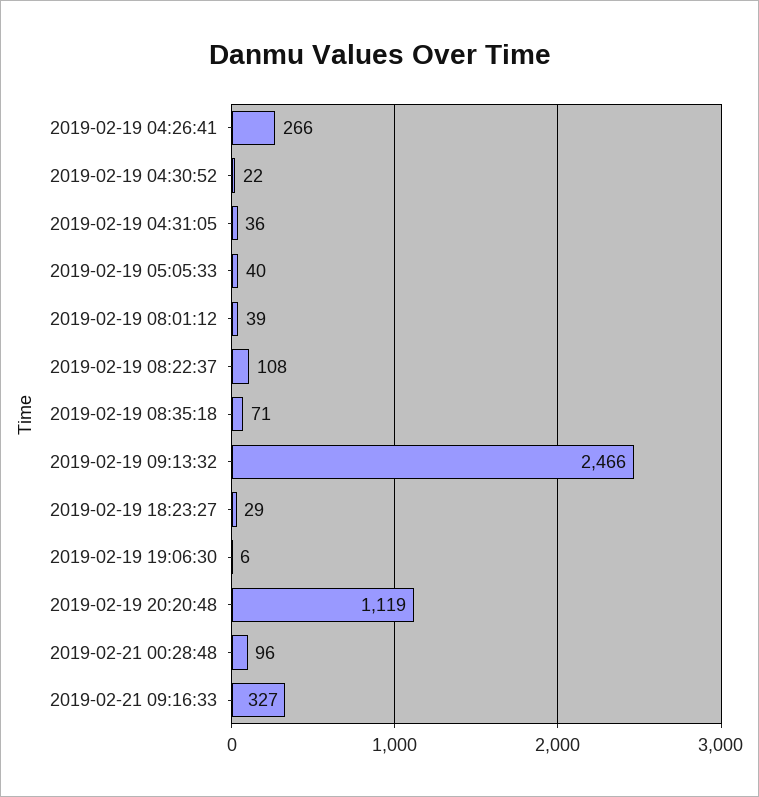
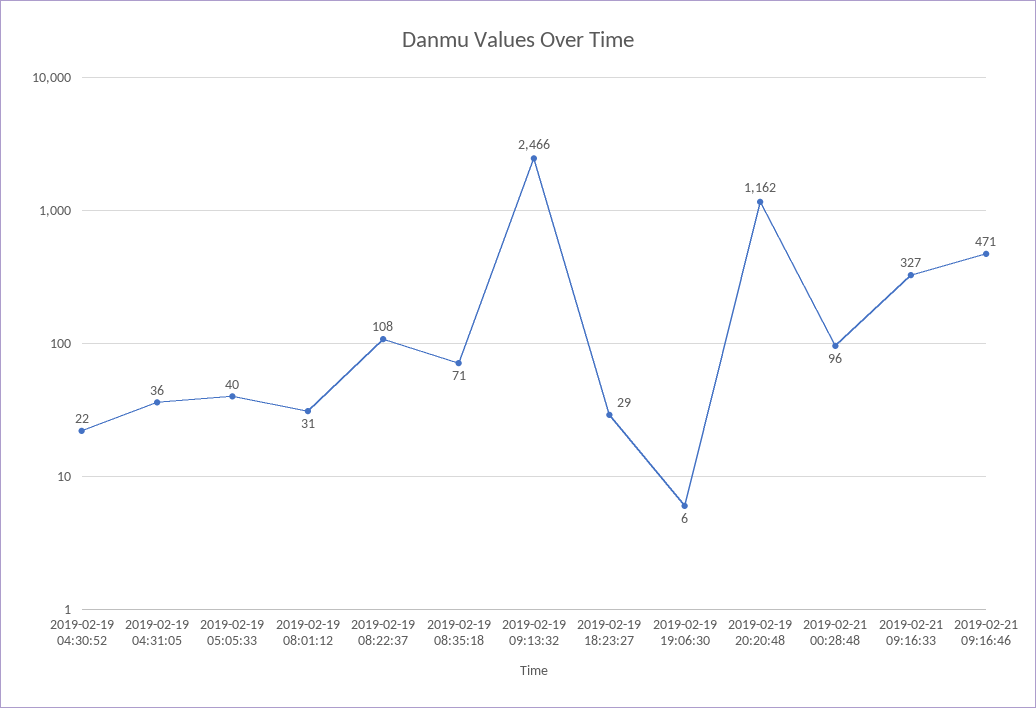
2019-02-19 04:26:41: 266 -> none
2019-02-19 08:01:12: 39 -> 31
2019-02-19 20:20:48: 1119 -> 1162
2019-02-21 09:16:46: none -> 471

